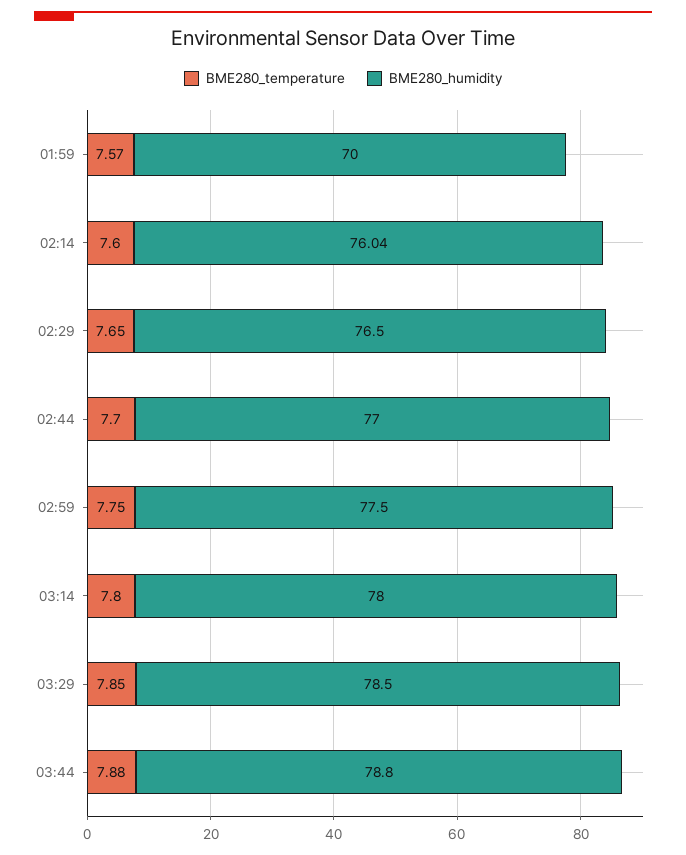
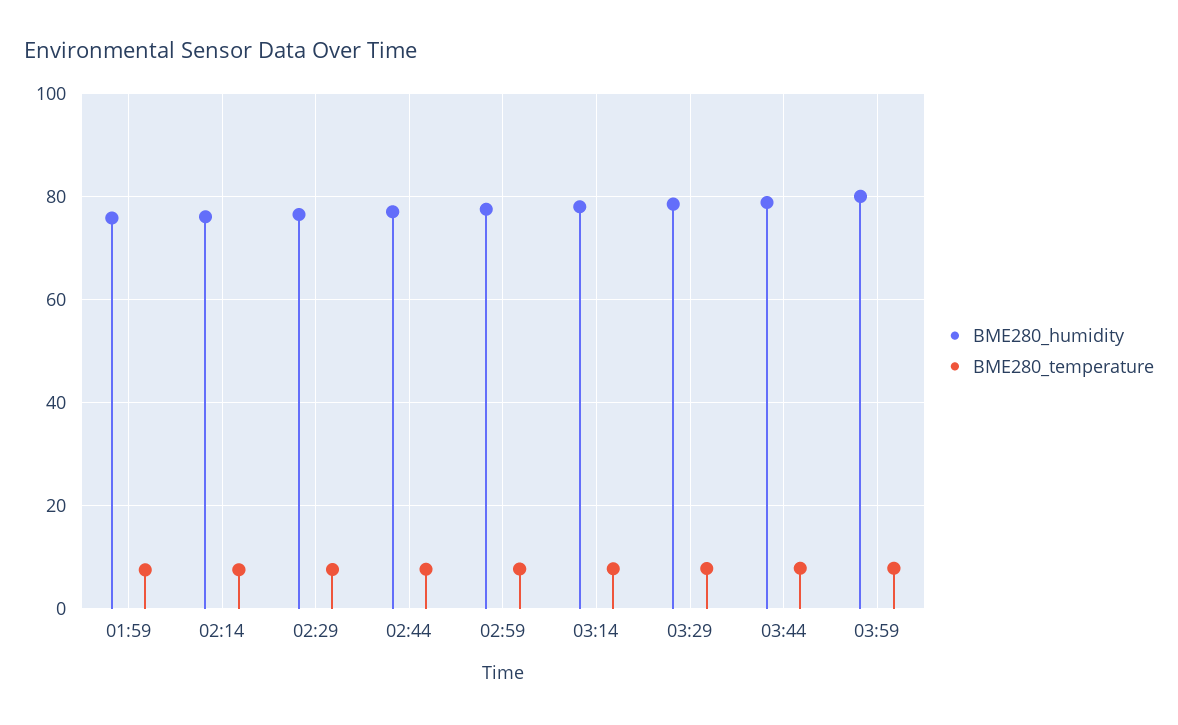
BME280_humidity, 01:59: 70 -> 76
BME280_humidity, 03:59: none -> 80
BME280_temperature, 03:59: none -> 8

